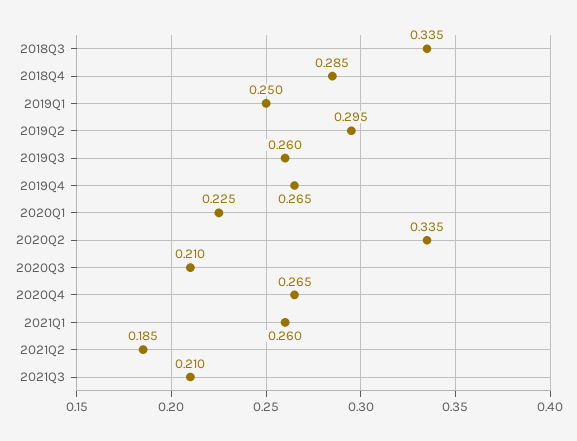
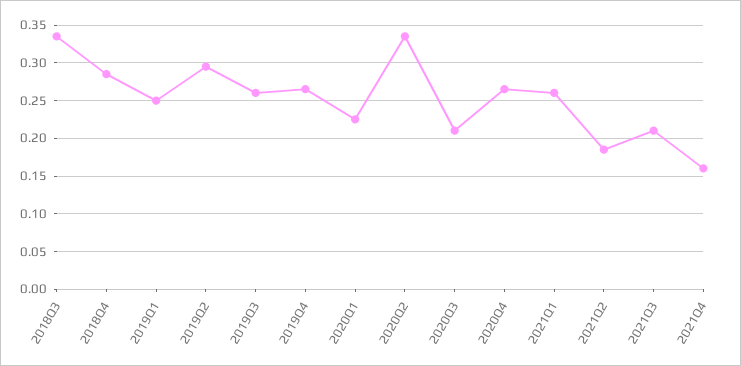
2021Q4: none -> 0.16

